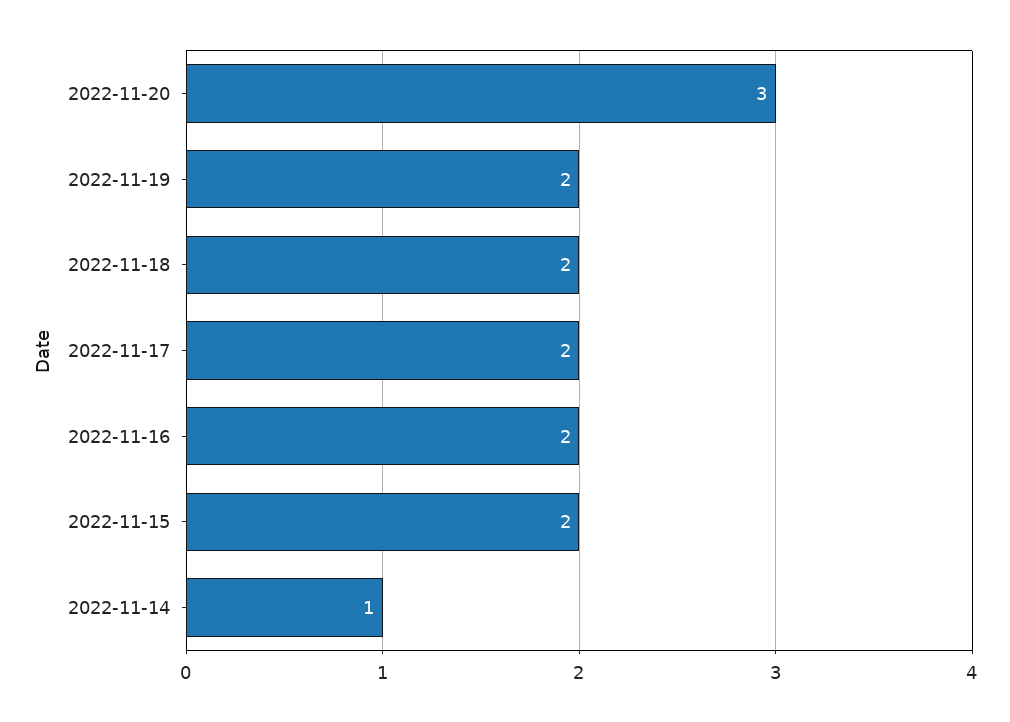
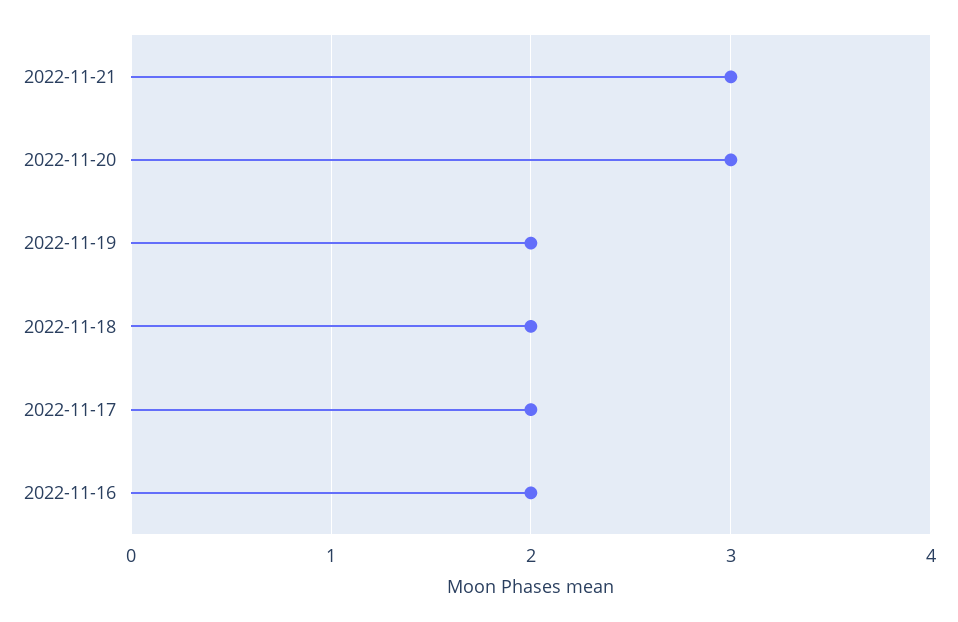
2022-11-15: 2 -> none
2022-11-14: 1 -> none
2022-11-21: none -> 3

